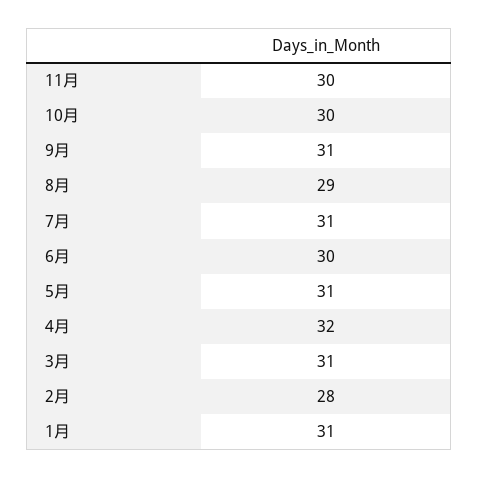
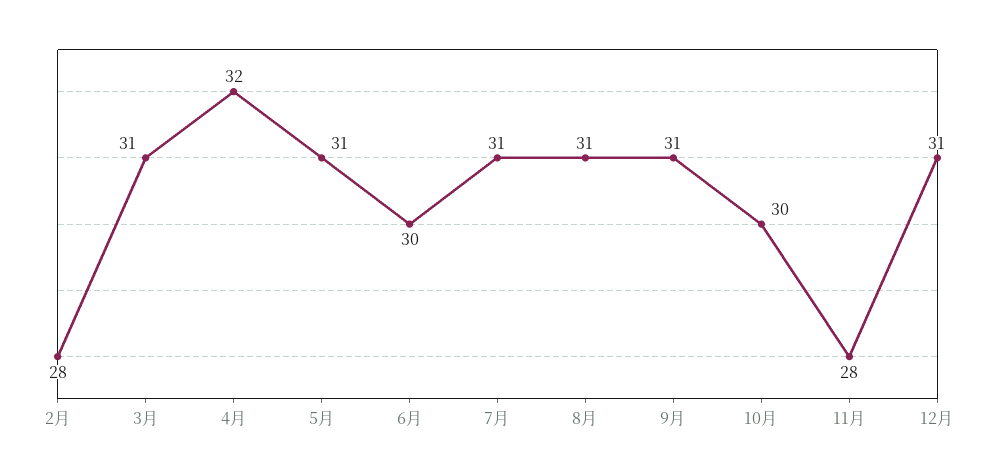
11月: 30 -> 28
8月: 29 -> 31
1月: 31 -> none
12月: none -> 31

